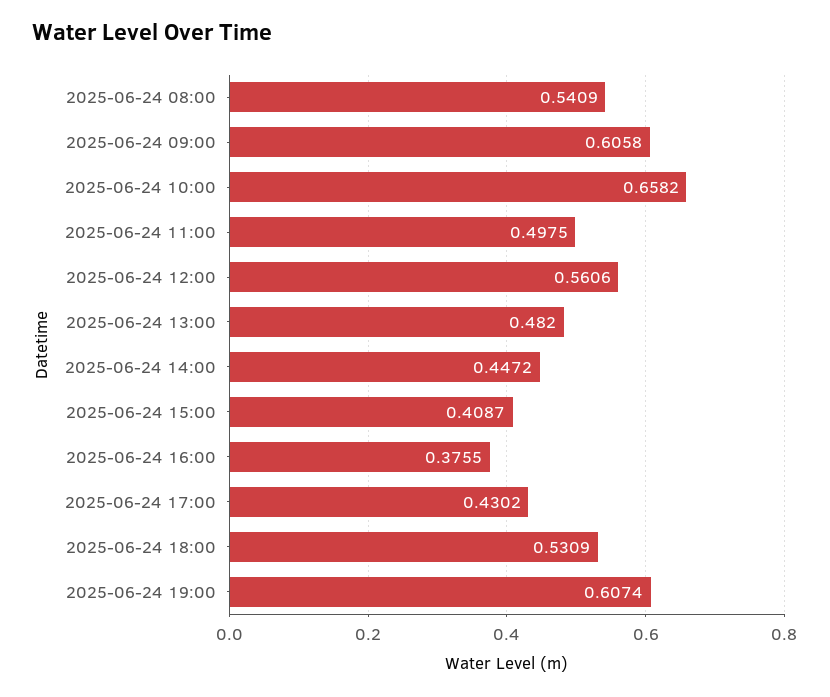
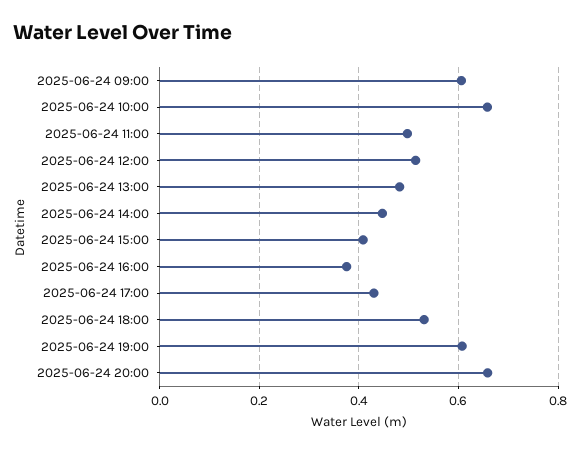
2025-06-24 08:00: 0.5409 -> none
2025-06-24 12:00: 0.5606 -> 0.52
2025-06-24 20:00: none -> 0.66

